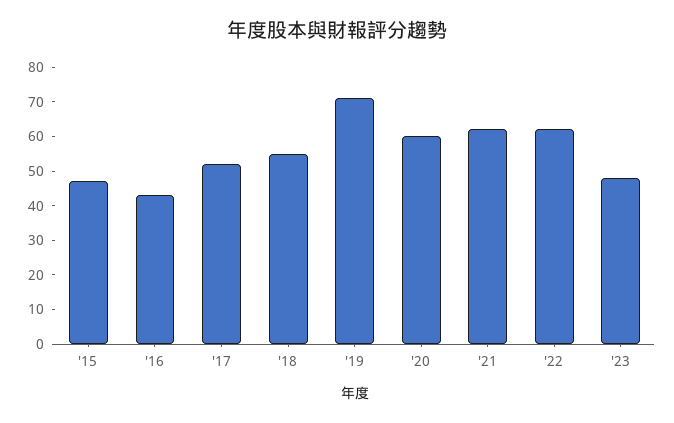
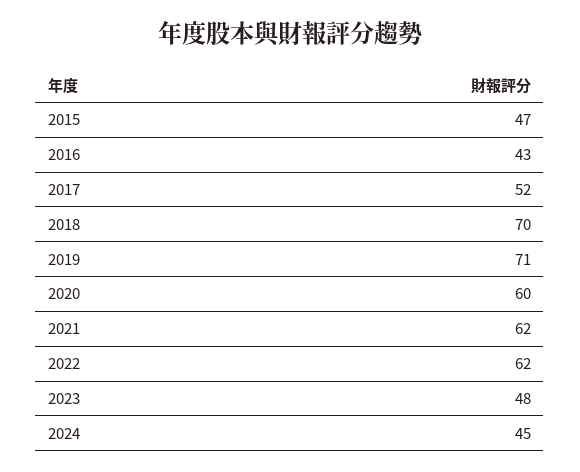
'18: 55 -> 70
2024: none -> 45

